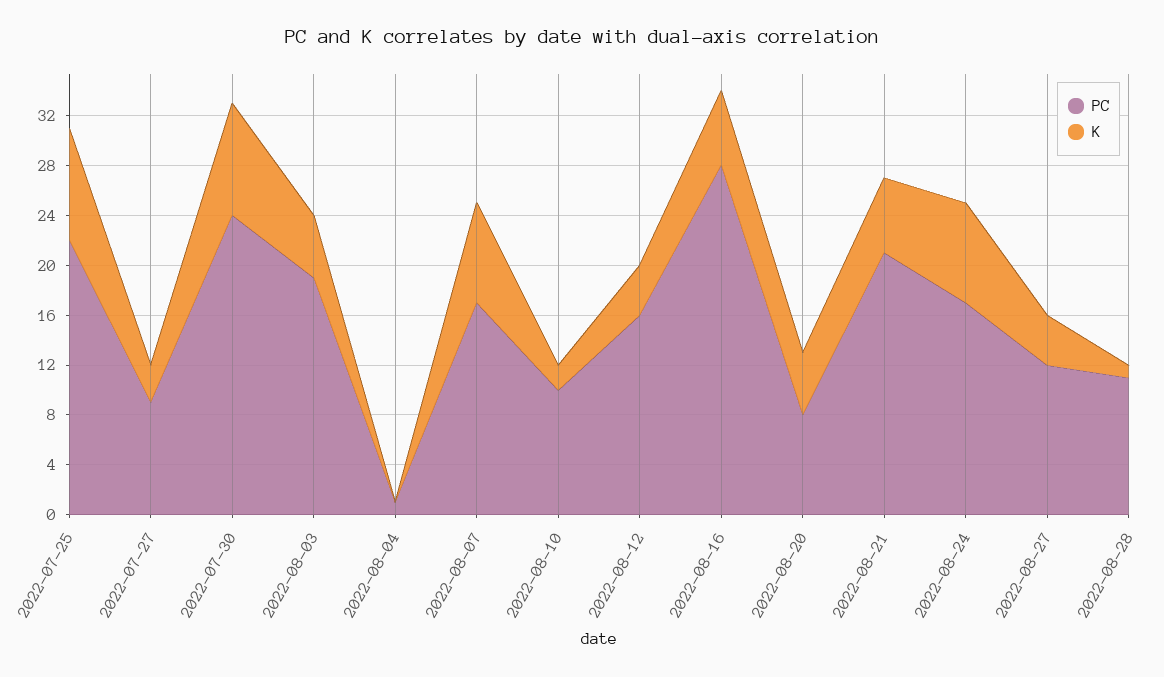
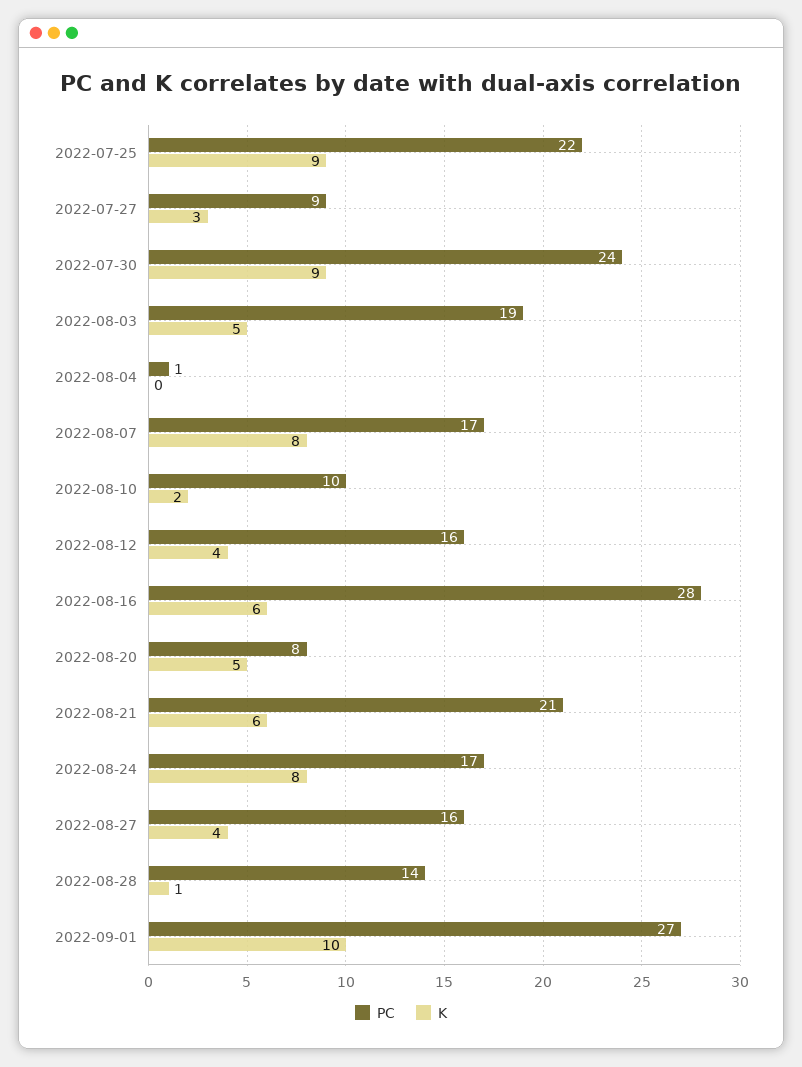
PC, 2022-08-27: 12 -> 16
PC, 2022-08-28: 11 -> 14
PC, 2022-09-01: none -> 27
K, 2022-09-01: none -> 10

